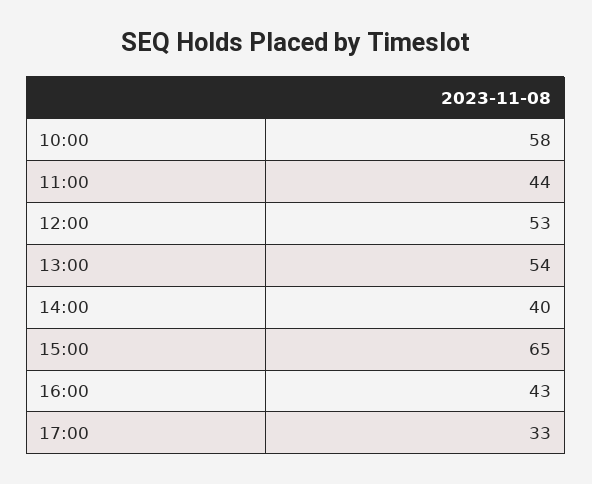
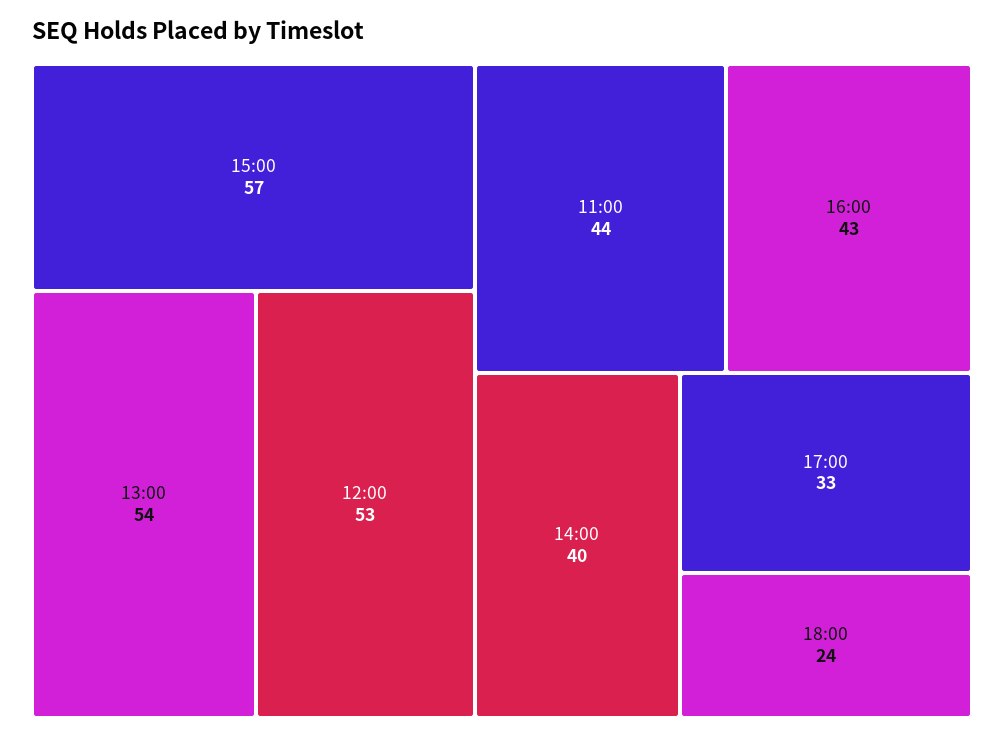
10:00: 58 -> none
15:00: 65 -> 57
18:00: none -> 24

